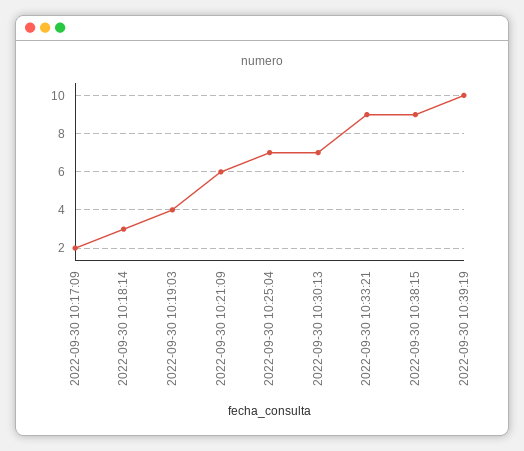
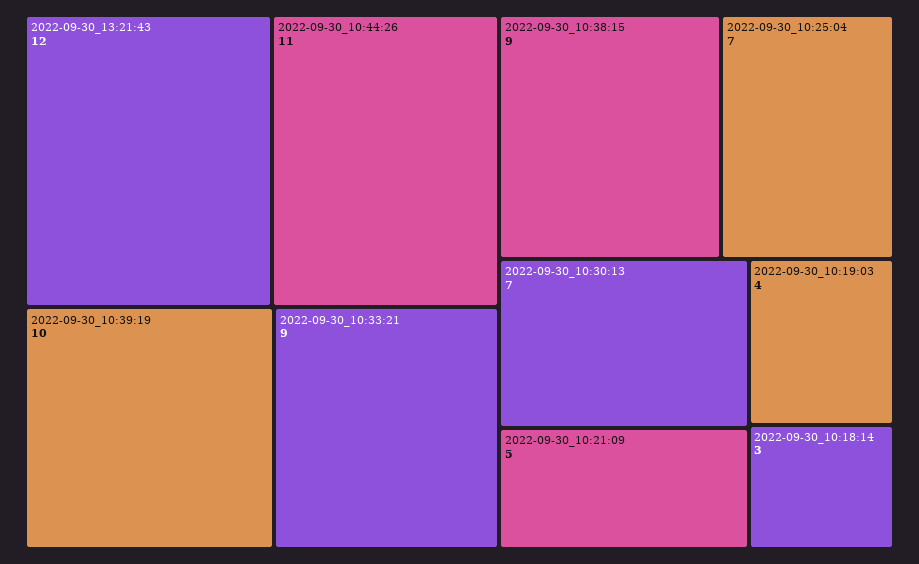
2022-09-30 10:17:09: 2 -> none
2022-09-30 10:21:09: 6 -> 5
2022-09-30_13:21:43: none -> 12
2022-09-30_10:44:26: none -> 11

